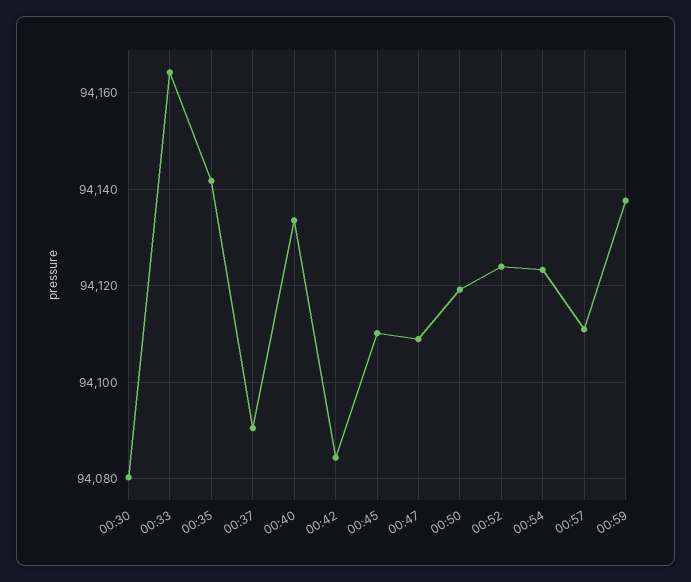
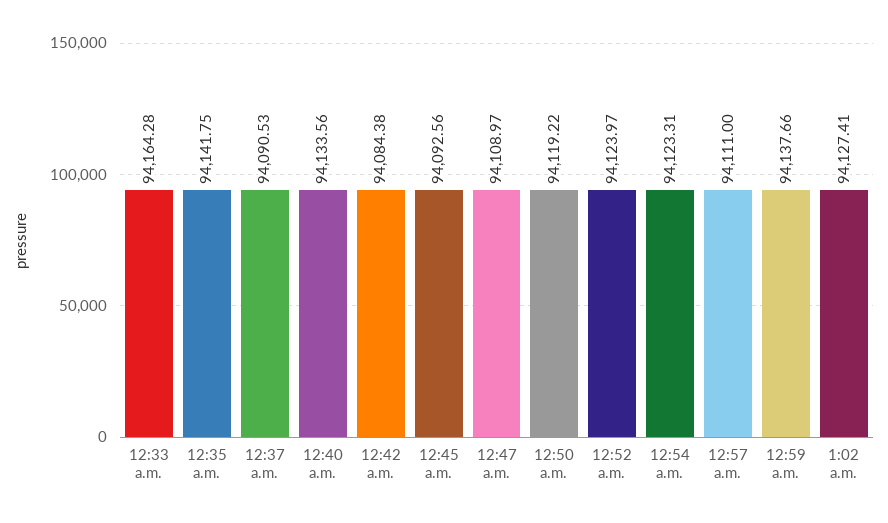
00:30: 94080 -> none
00:45: 94110 -> 94092.56
1:02 a.m.: none -> 94127.41

